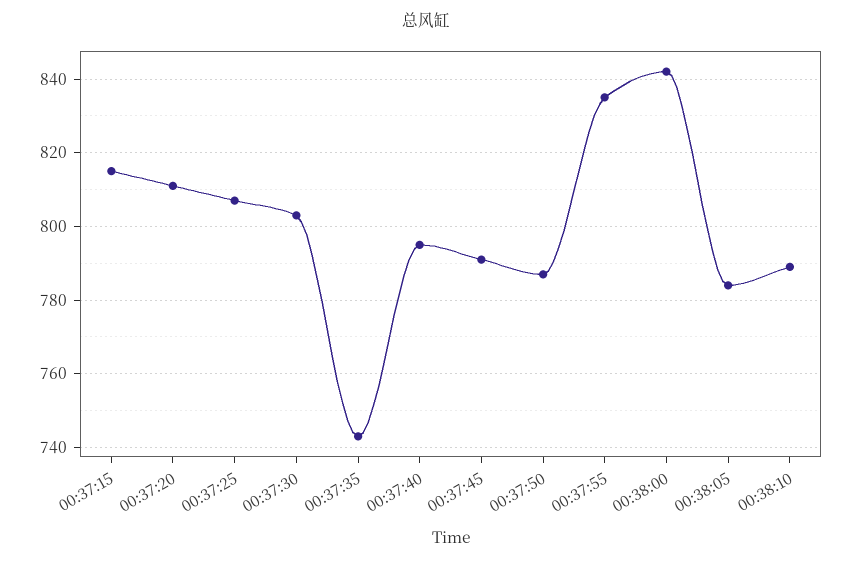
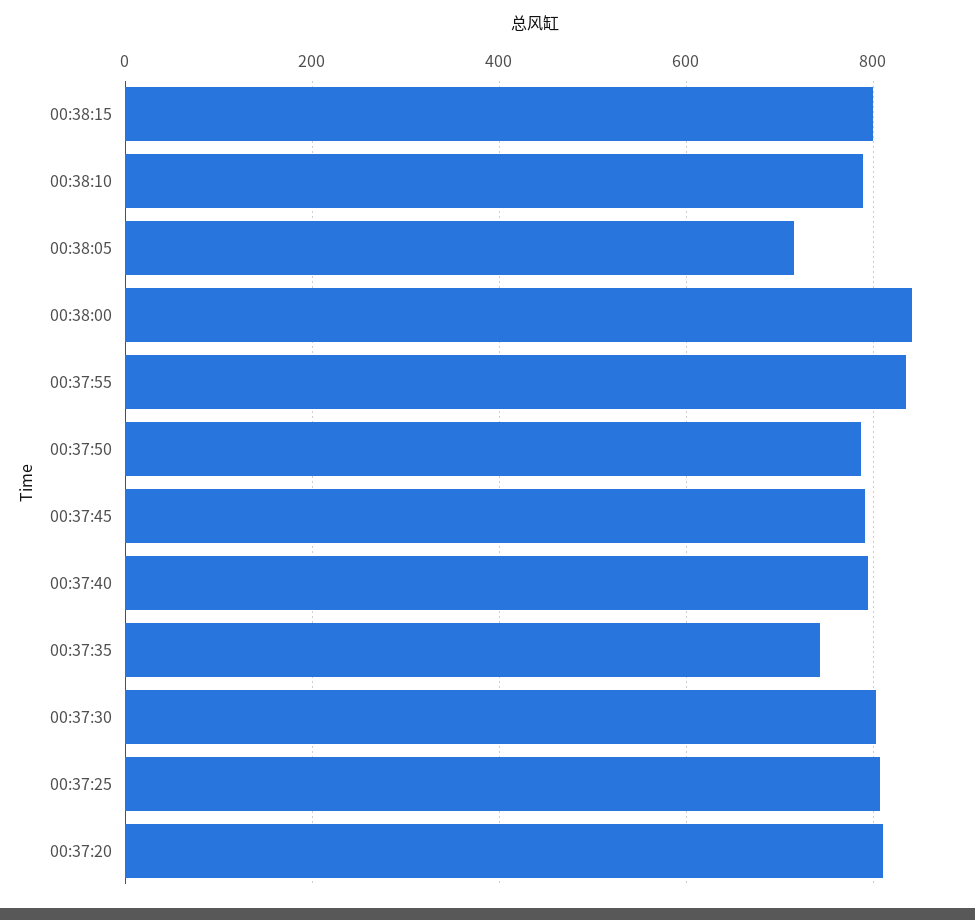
00:37:15: 815 -> none
00:38:05: 785 -> 720
00:38:15: none -> 800

